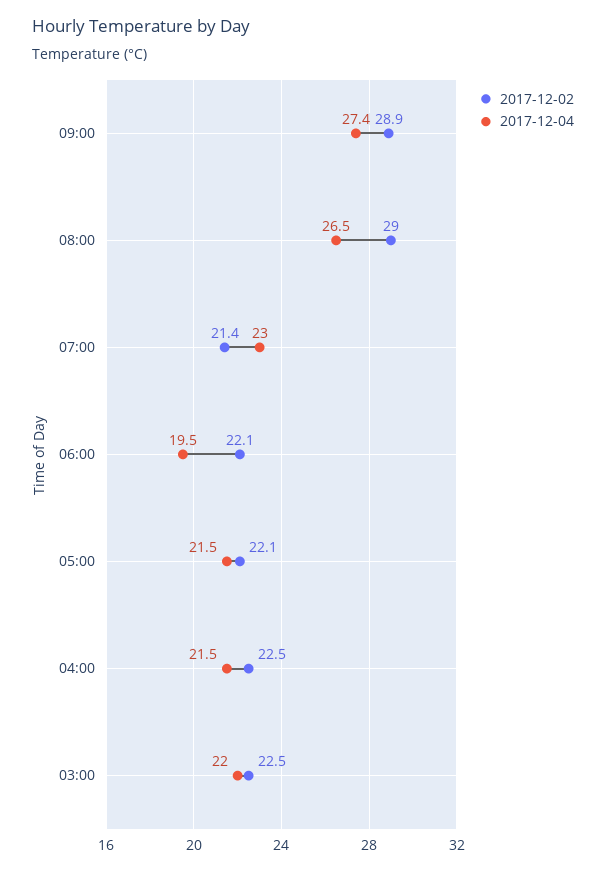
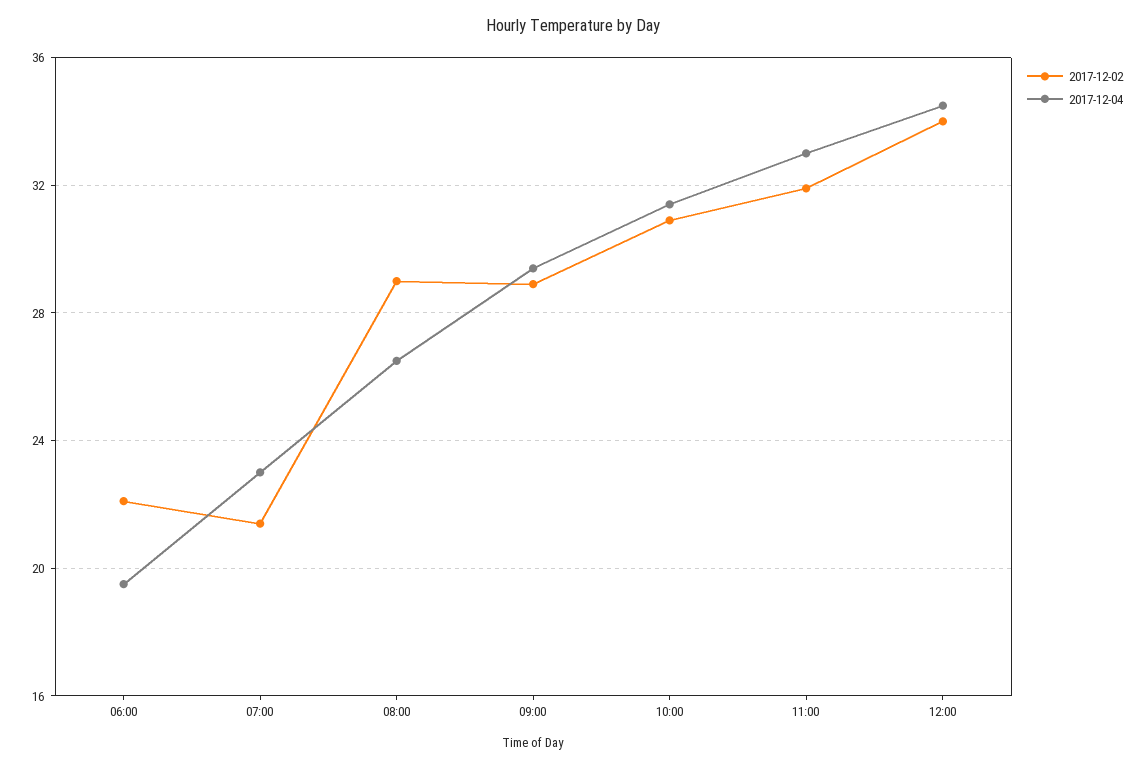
2017-12-04, 09:00: 27.4 -> 29.5
2017-12-02, 05:00: 22.1 -> none
2017-12-04, 05:00: 21.5 -> none
2017-12-02, 04:00: 22.5 -> none
2017-12-04, 04:00: 21.5 -> none
2017-12-02, 03:00: 22.5 -> none
2017-12-04, 03:00: 22 -> none
2017-12-02, 10:00: none -> 31
2017-12-04, 10:00: none -> 31.5
2017-12-02, 11:00: none -> 32
2017-12-04, 11:00: none -> 33
2017-12-02, 12:00: none -> 34
2017-12-04, 12:00: none -> 34.5

